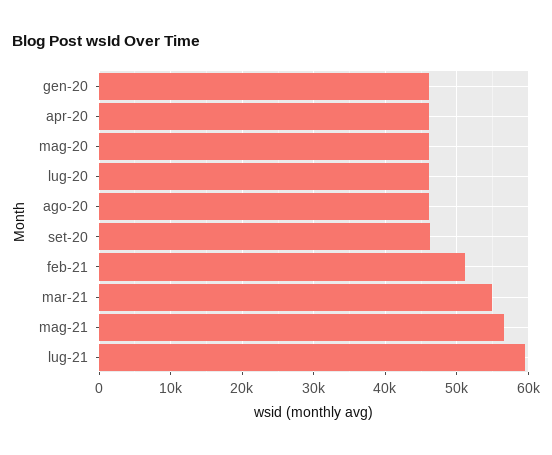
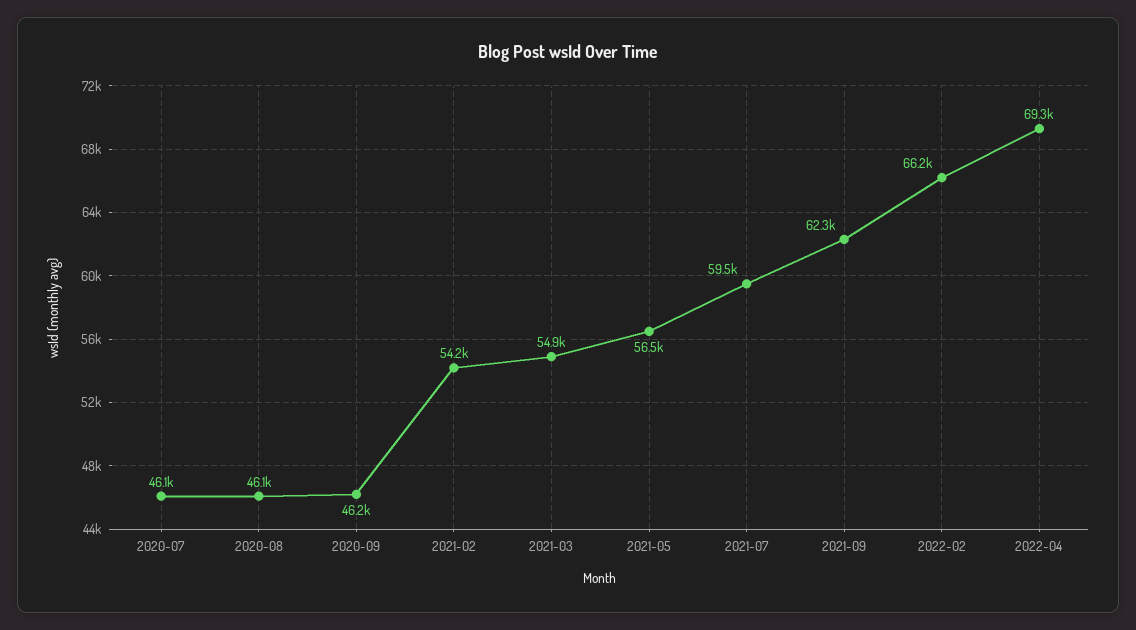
gen-20: 46000 -> none
apr-20: 46000 -> none
mag-20: 46000 -> none
feb-21: 51000 -> 54200
2021-09: none -> 62300
2022-02: none -> 66200
2022-04: none -> 69300

